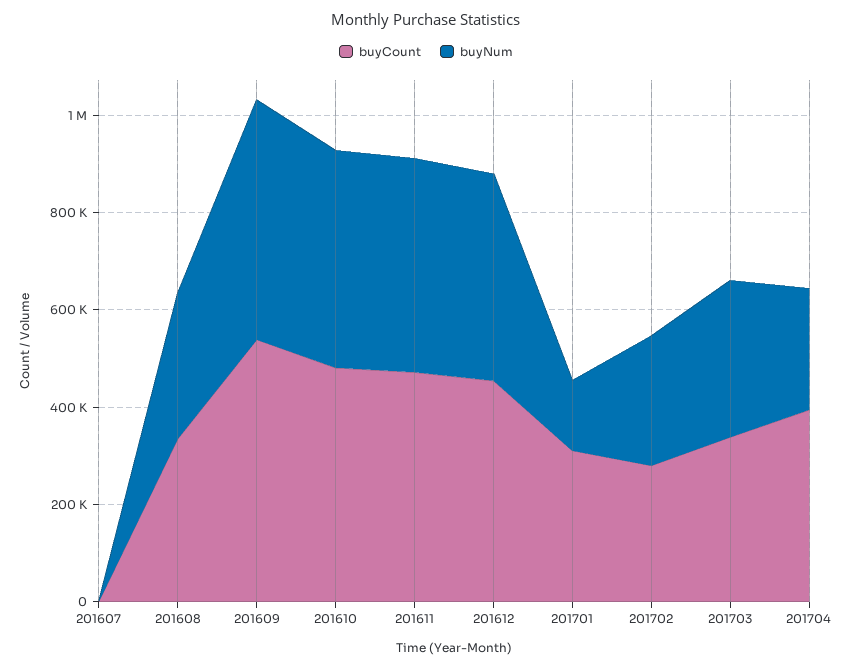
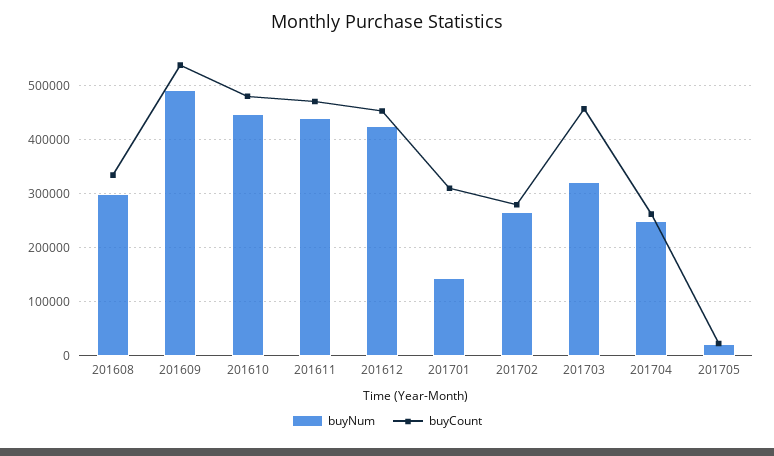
buyCount, 201607: 0 -> none
buyNum, 201607: 0 -> none
buyCount, 201703: 350000 -> 460000
buyCount, 201704: 400000 -> 260000
buyNum, 201705: none -> 20000
buyCount, 201705: none -> 20000

